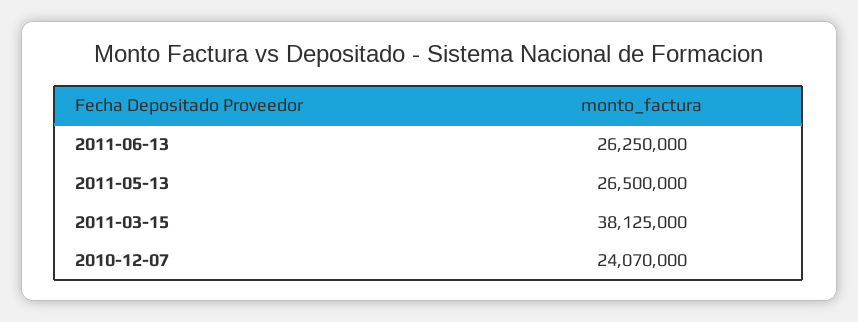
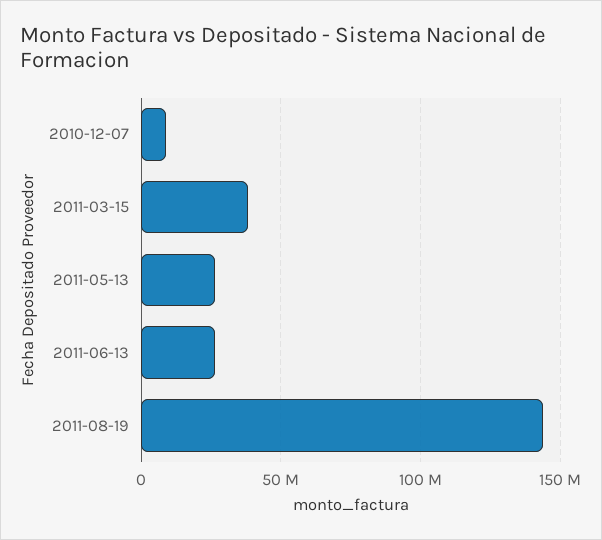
2010-12-07: 24070000 -> 10000000
2011-08-19: none -> 145000000

